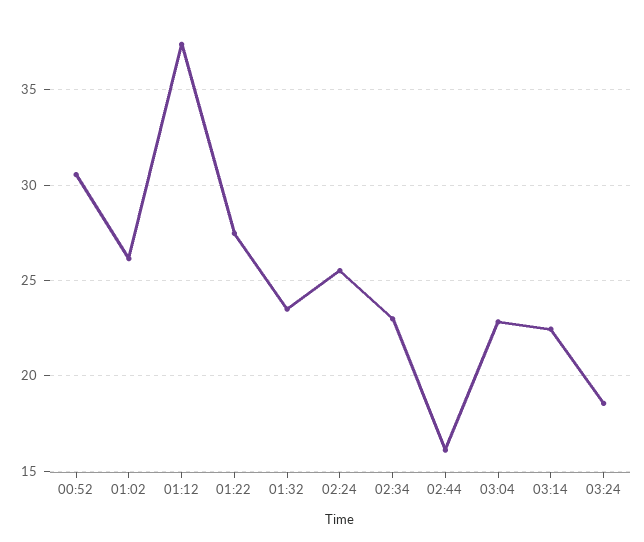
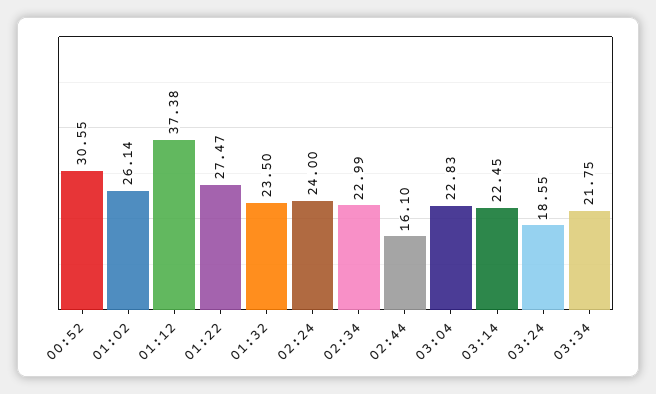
02:24: 25.5 -> 24
03:34: none -> 21.75

